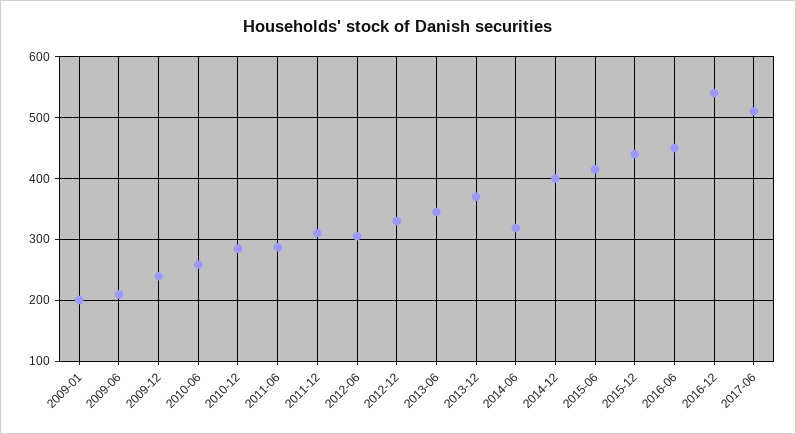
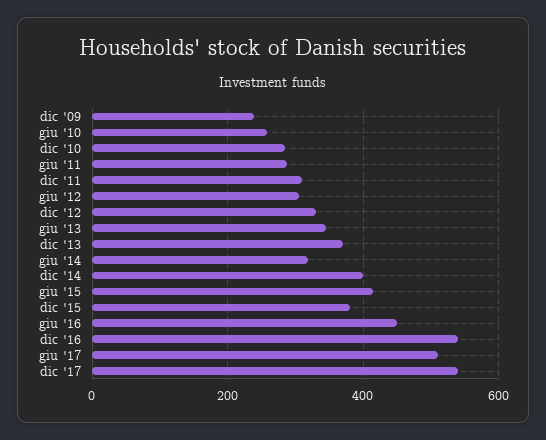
2009-01: 200 -> none
2009-06: 210 -> none
2015-12: 440 -> 380
dic '17: none -> 540

